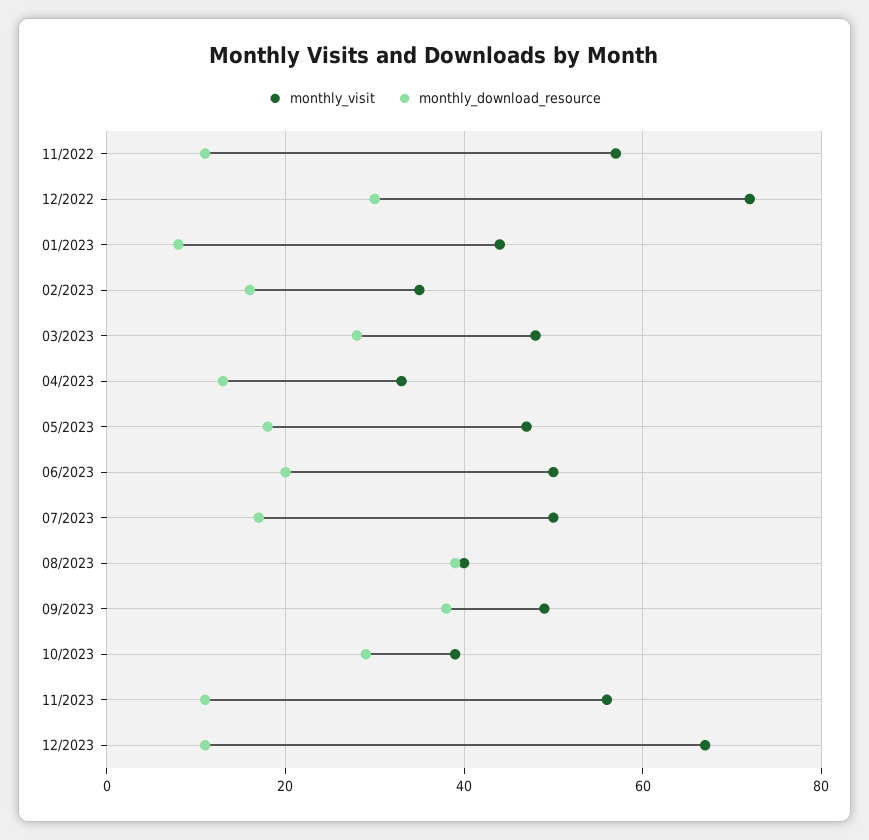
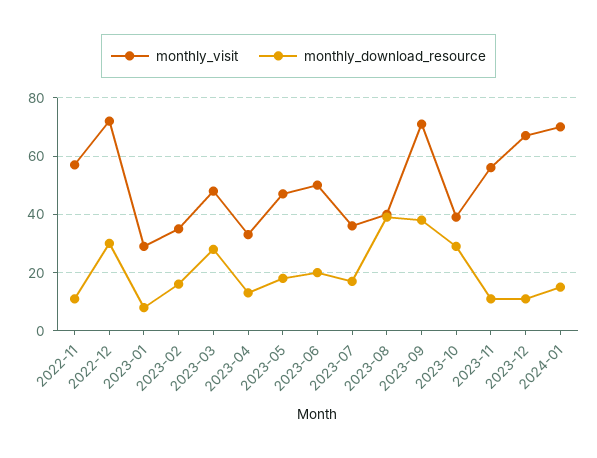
monthly_visit, 01/2023: 45 -> 30
monthly_visit, 07/2023: 50 -> 35
monthly_visit, 09/2023: 50 -> 70
monthly_visit, 2024-01: none -> 70
monthly_download_resource, 2024-01: none -> 15

